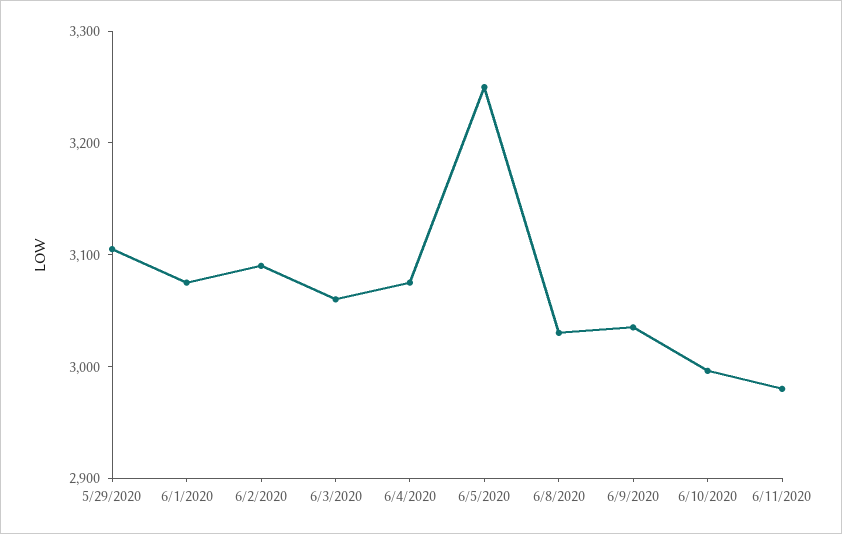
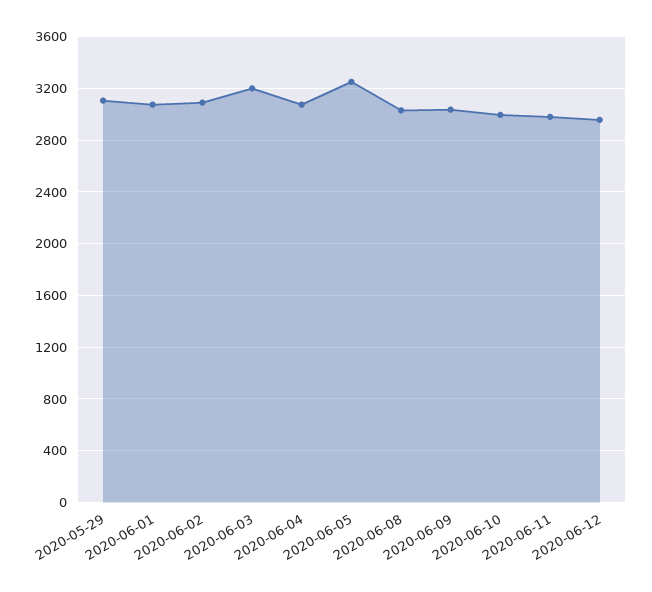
6/3/2020: 3060 -> 3200
2020-06-12: none -> 2950

